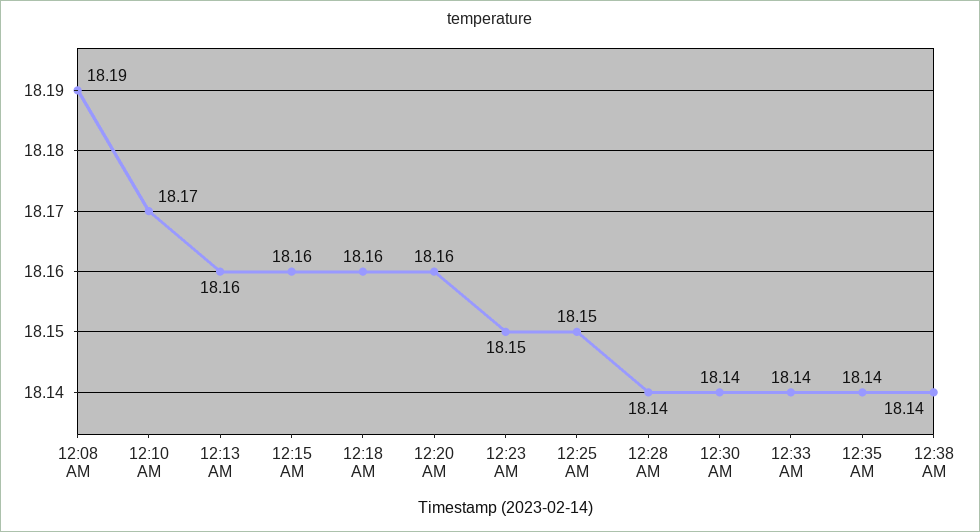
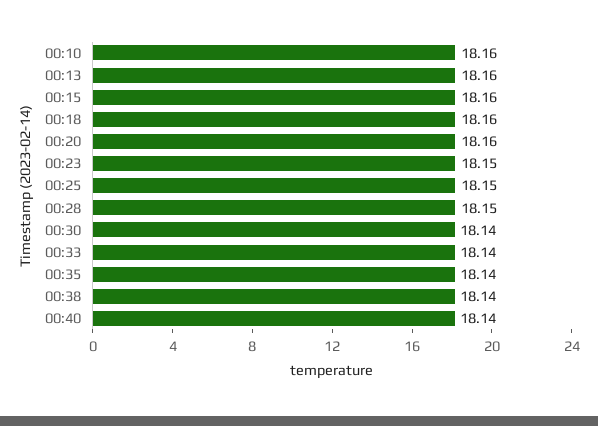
12:08 AM: 18.19 -> none
12:10 AM: 18.17 -> 18.16
12:28 AM: 18.14 -> 18.15
00:40: none -> 18.14

